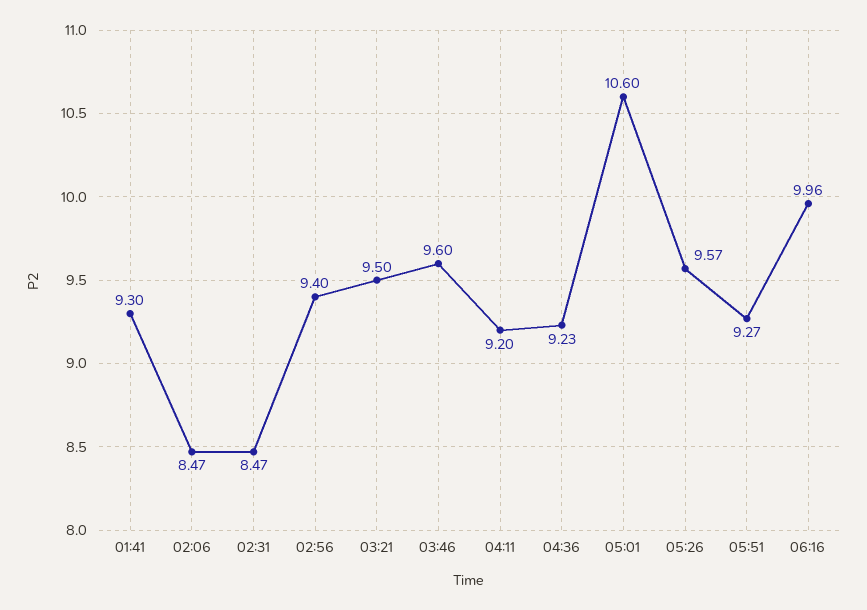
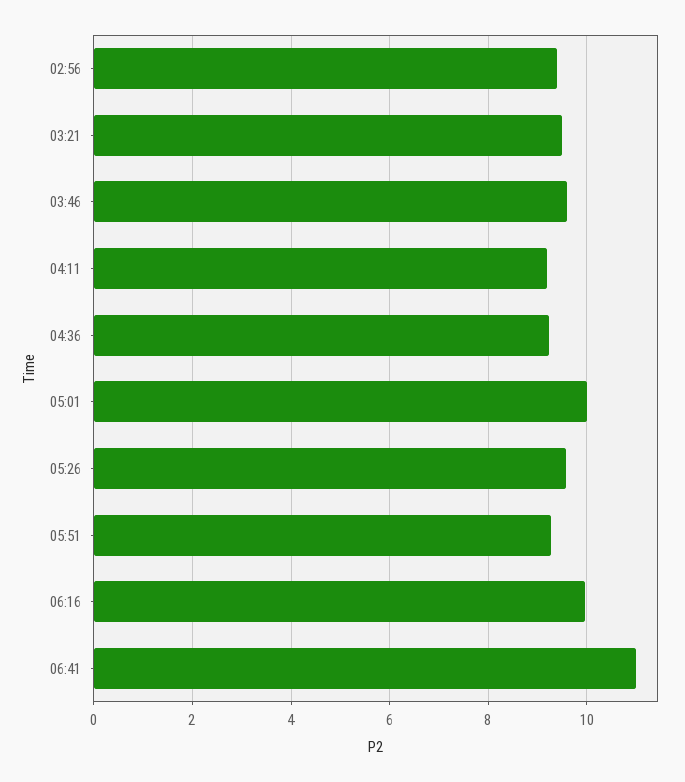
01:41: 9.3 -> none
02:06: 8.47 -> none
02:31: 8.47 -> none
05:01: 10.6 -> 10
06:41: none -> 11

